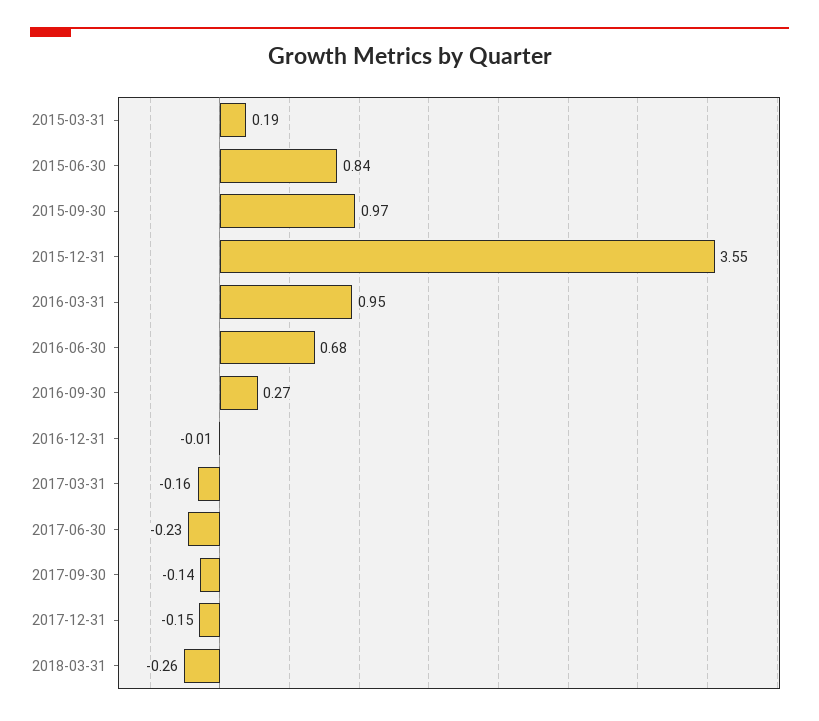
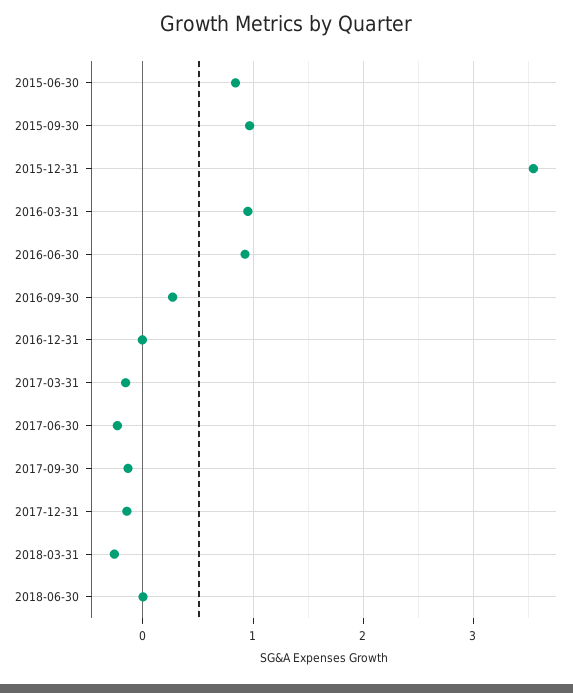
2015-03-31: 0.19 -> none
2016-06-30: 0.68 -> 0.9
2018-06-30: none -> 0

